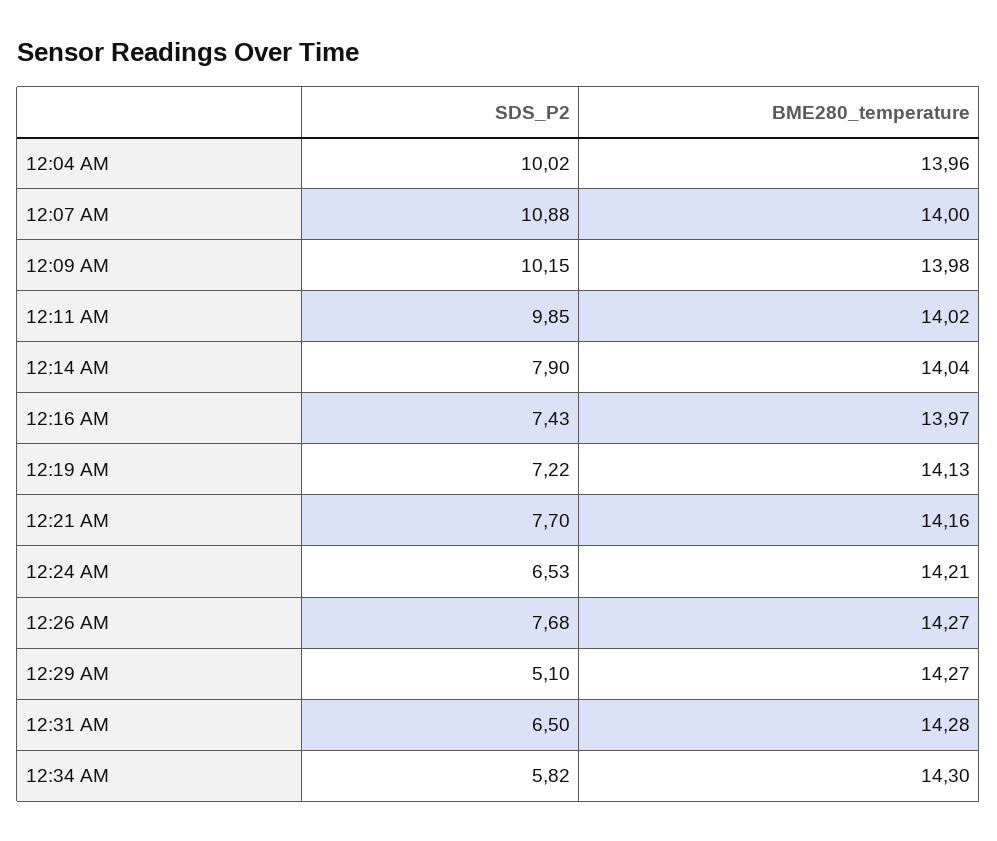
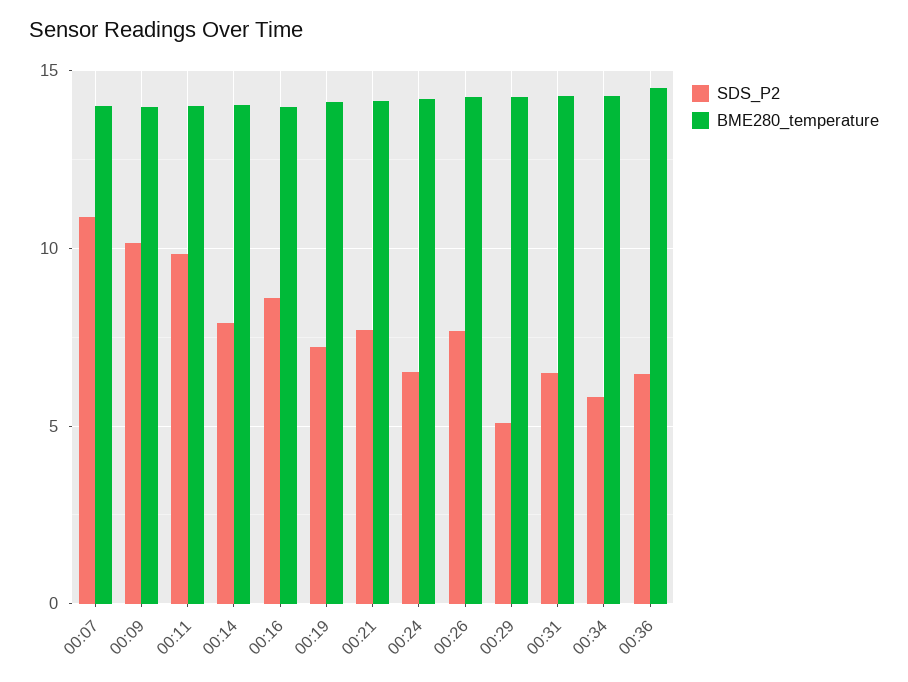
SDS_P2, 12:04 AM: 10.02 -> none
BME280_temperature, 12:04 AM: 13.96 -> none
SDS_P2, 12:16 AM: 7.43 -> 8.5
SDS_P2, 00:36: none -> 6.5
BME280_temperature, 00:36: none -> 14.5

